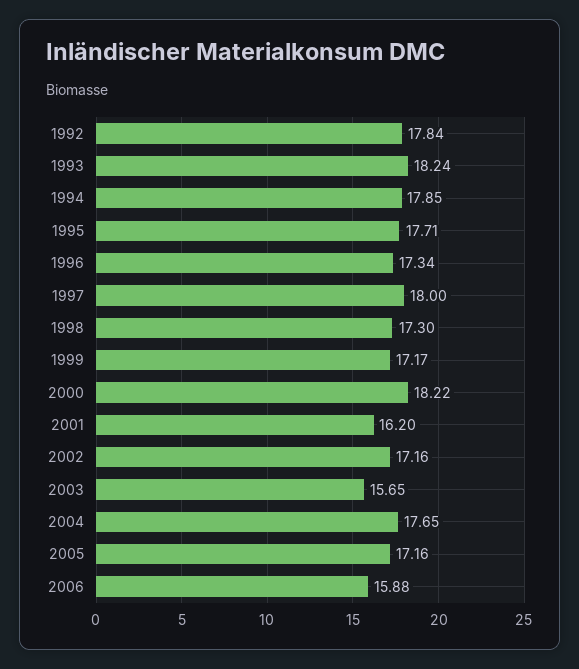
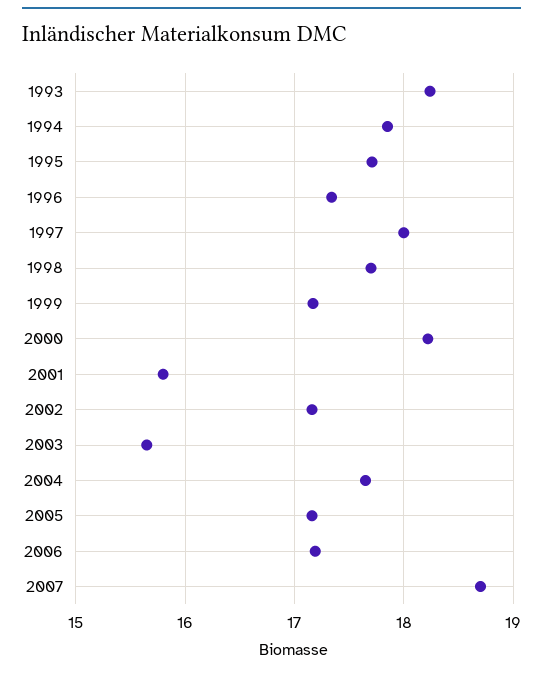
1992: 17.84 -> none
1998: 17.3 -> 17.7
2001: 16.2 -> 15.8
2006: 15.88 -> 17.2
2007: none -> 18.7

